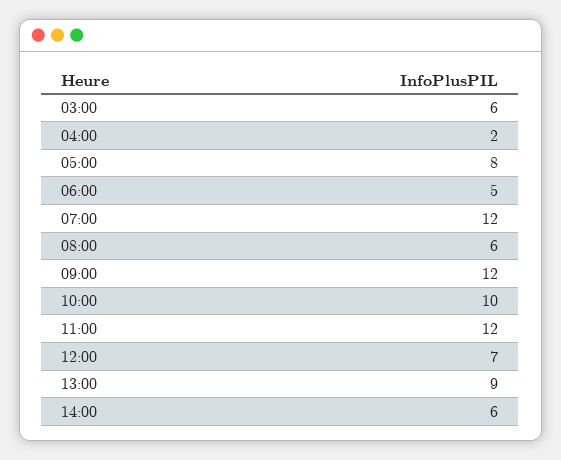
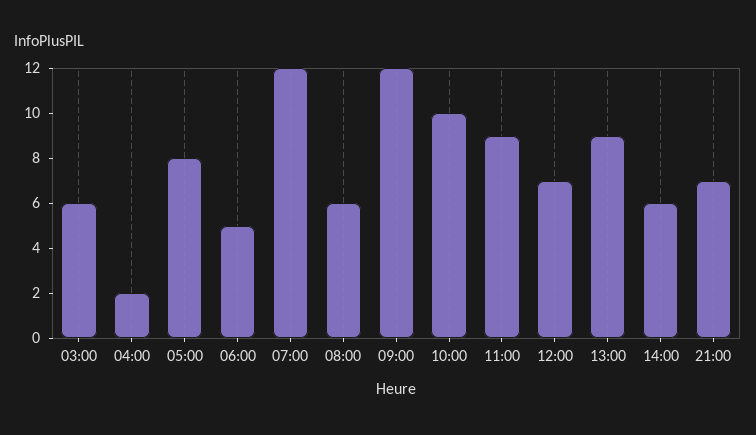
11:00: 12 -> 9
21:00: none -> 7

